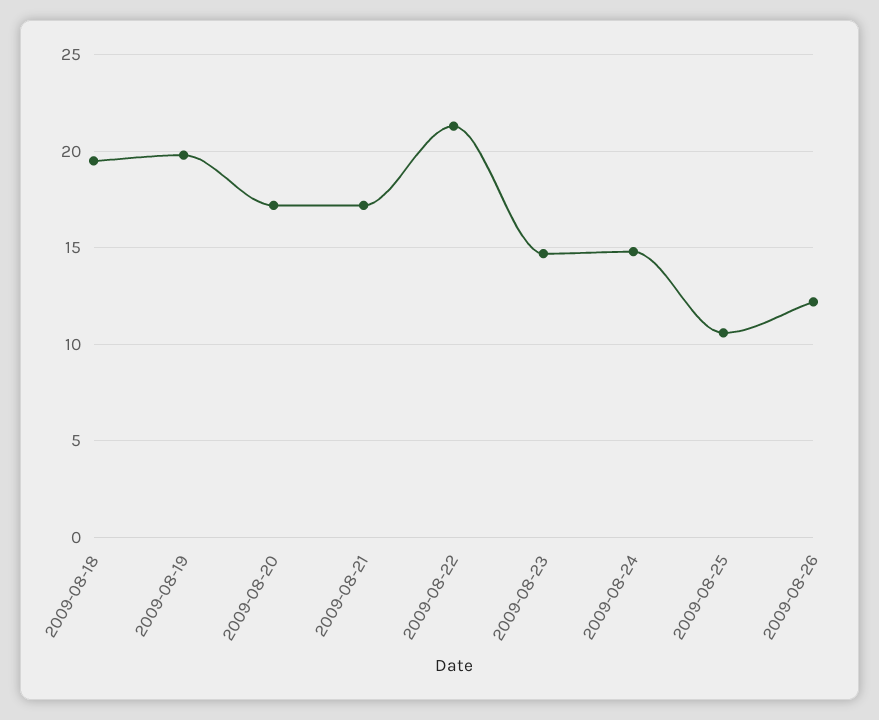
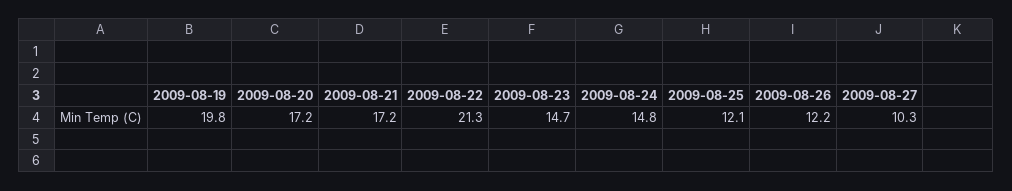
2009-08-18: 19.5 -> none
2009-08-25: 10.5 -> 12.1
2009-08-27: none -> 10.3

